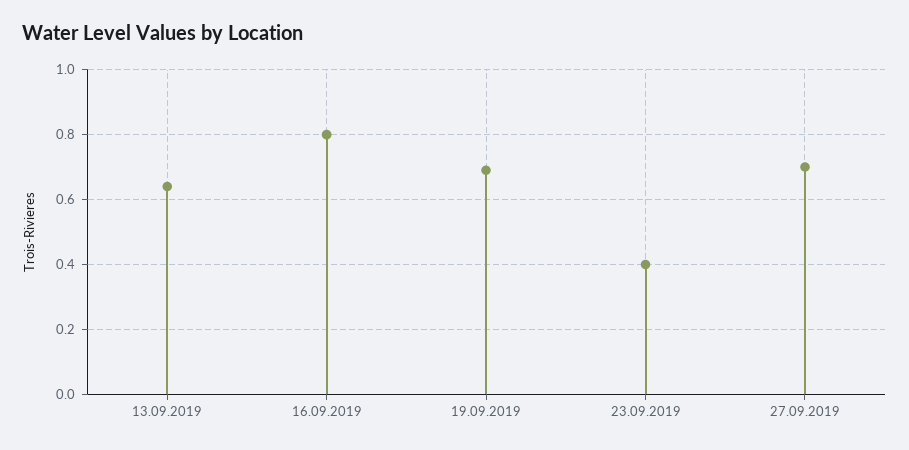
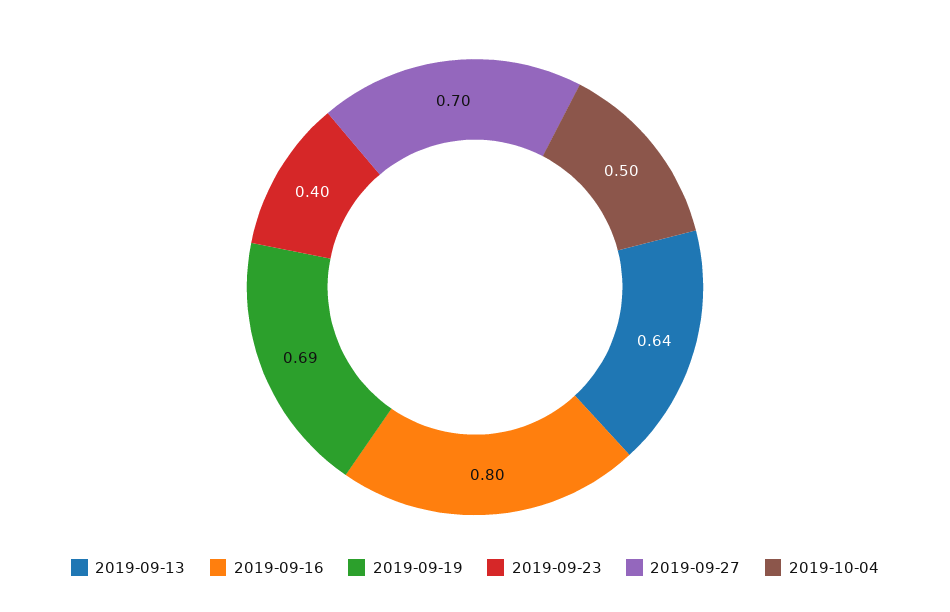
2019-10-04: none -> 0.5

